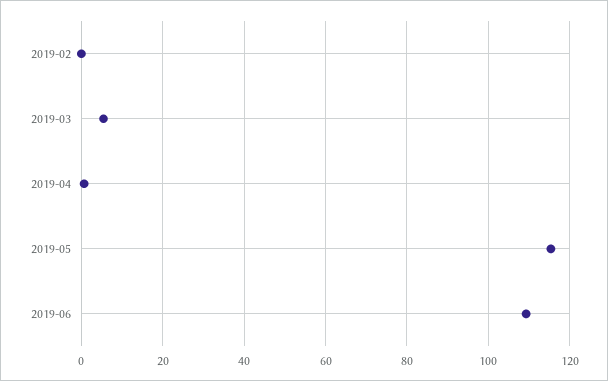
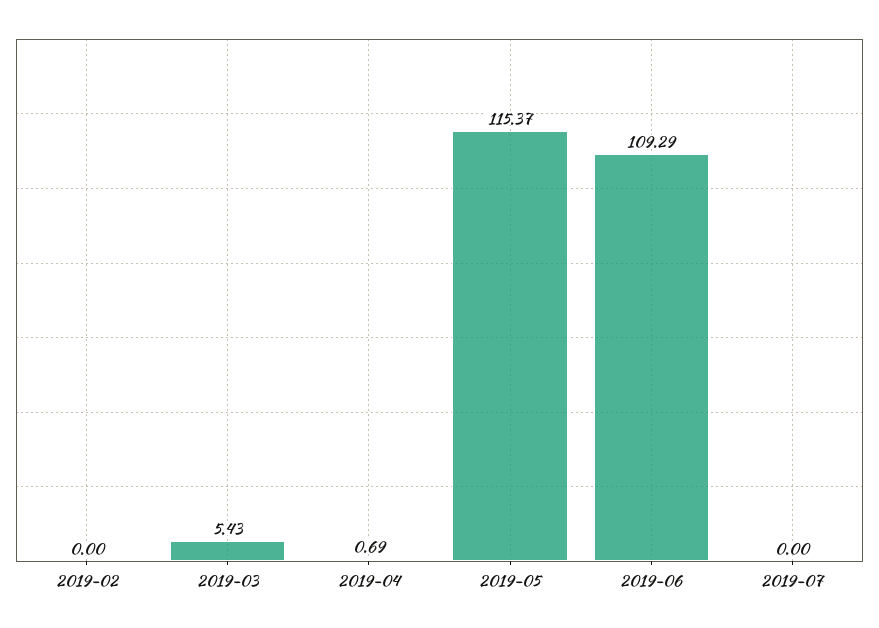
2019-07: none -> 0

